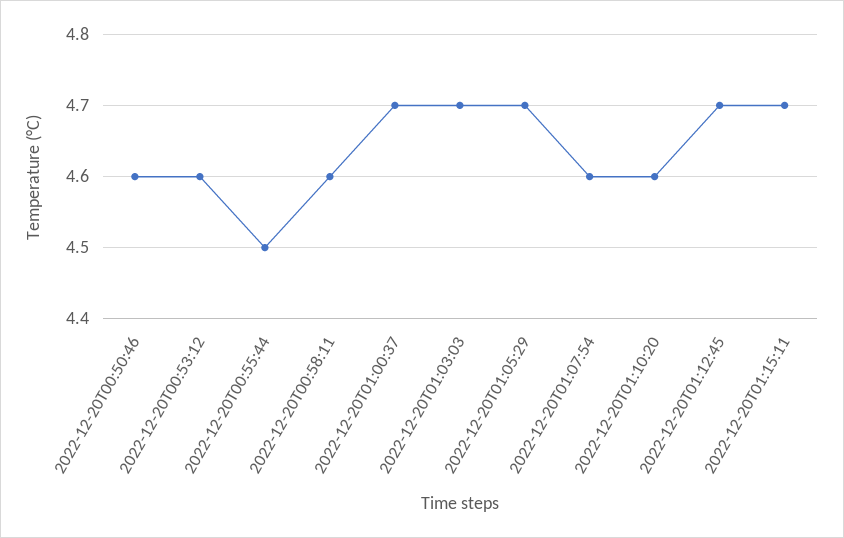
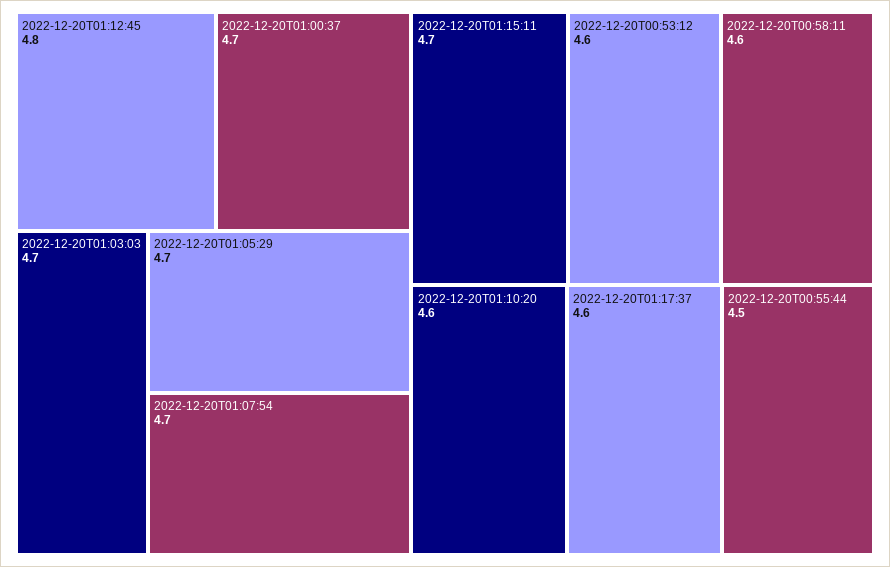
2022-12-20T00:50:46: 4.6 -> none
2022-12-20T01:07:54: 4.6 -> 4.7
2022-12-20T01:12:45: 4.7 -> 4.8
2022-12-20T01:17:37: none -> 4.6

